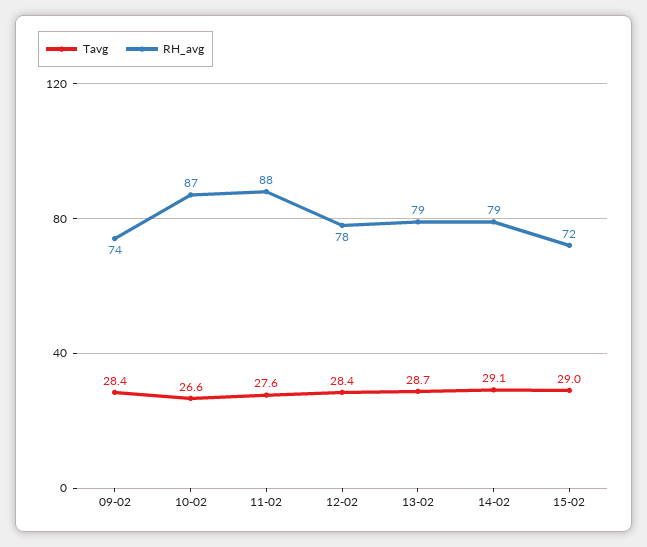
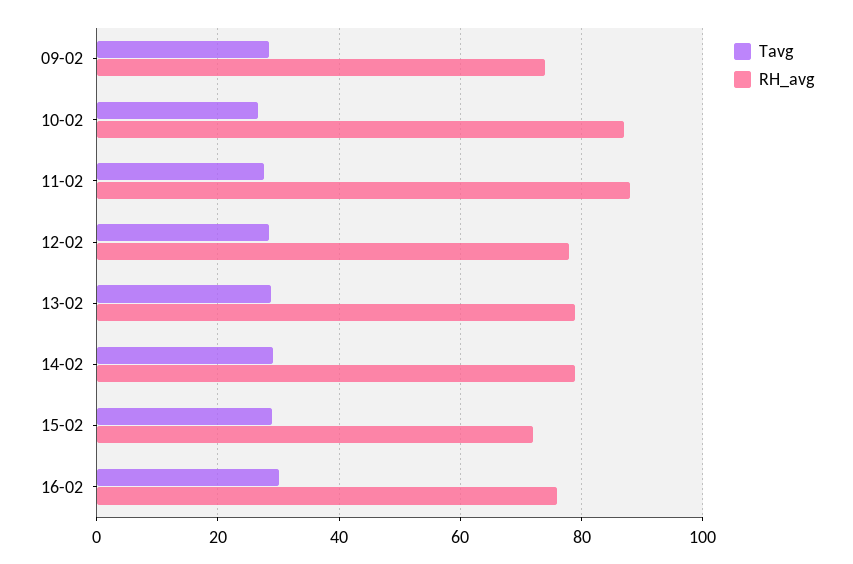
Tavg, 16-02: none -> 30
RH_avg, 16-02: none -> 76

